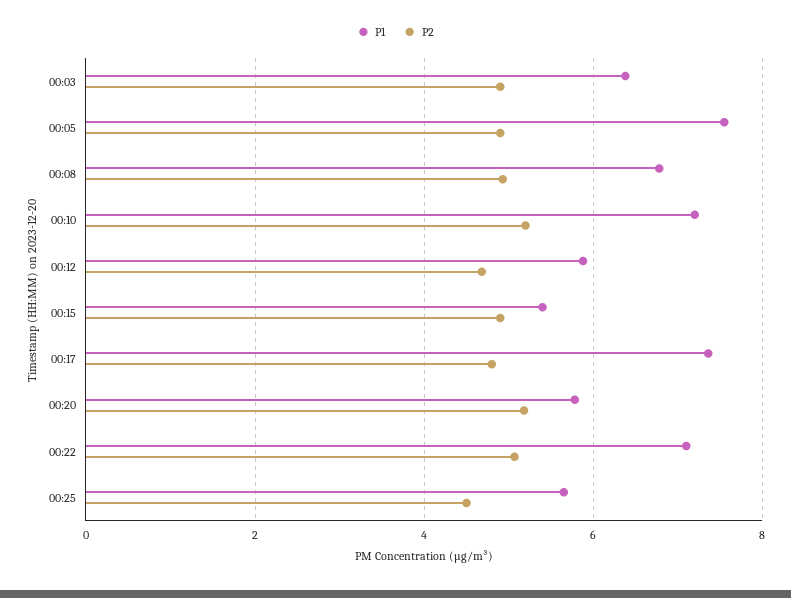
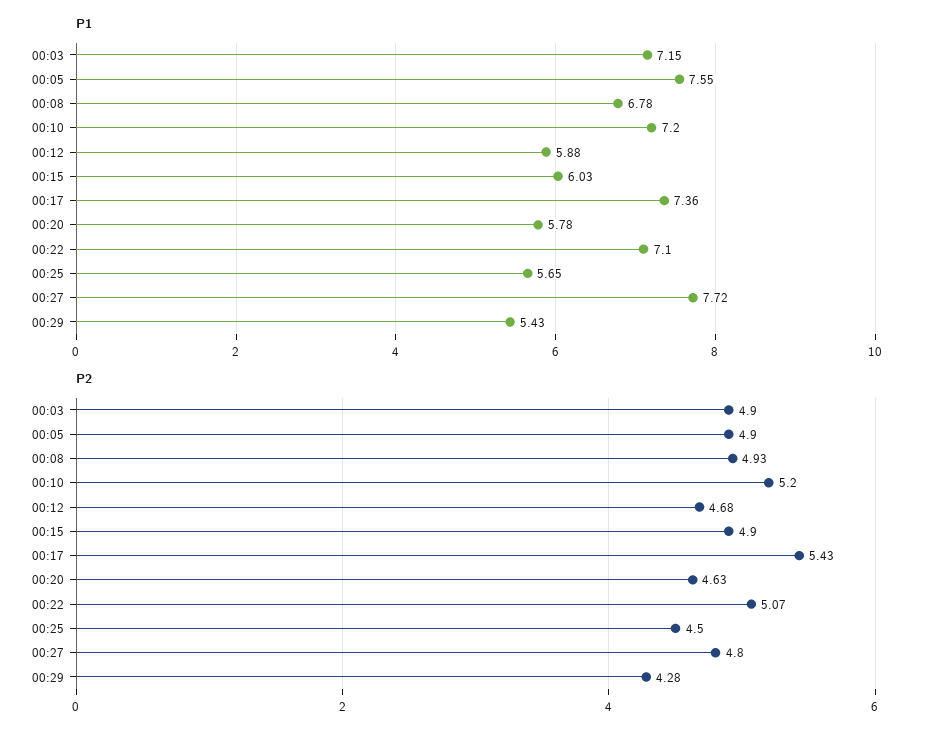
P1, 00:03: 6.4 -> 7.15
P1, 00:15: 5.4 -> 6.03
P2, 00:17: 4.8 -> 5.43
P2, 00:20: 5.2 -> 4.63
P1, 00:27: none -> 7.72
P1, 00:29: none -> 5.43
P2, 00:27: none -> 4.8
P2, 00:29: none -> 4.28

